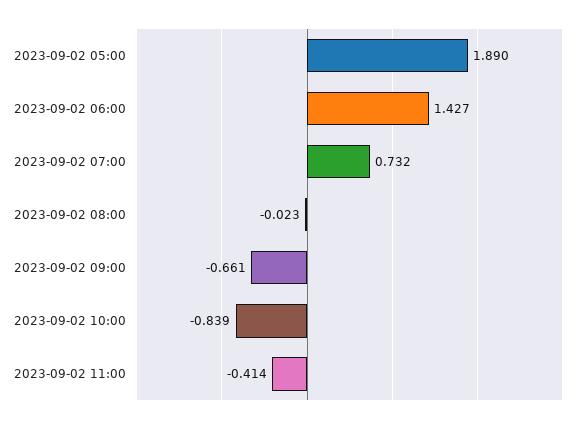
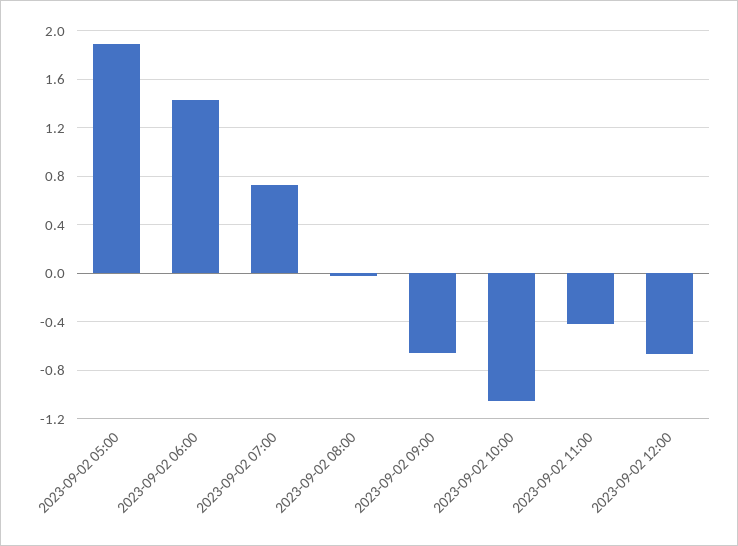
2023-09-02 10:00: -0.839 -> -1.05
2023-09-02 12:00: none -> -0.65

